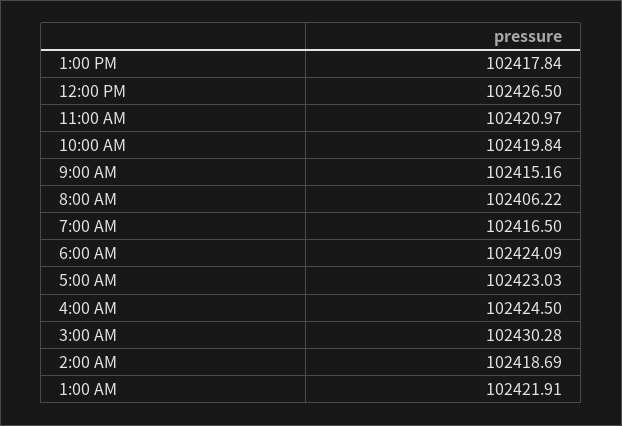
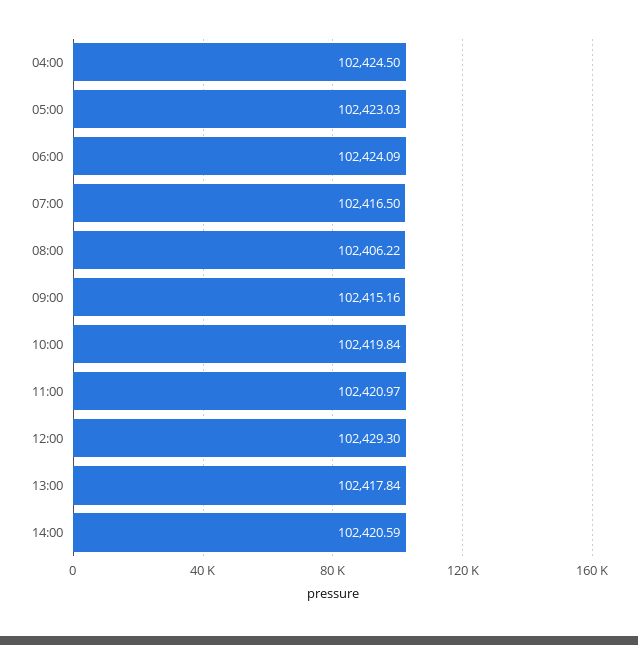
12:00 PM: 102426.5 -> 102429.3
3:00 AM: 102430.28 -> none
2:00 AM: 102418.69 -> none
1:00 AM: 102421.91 -> none
14:00: none -> 102420.59

